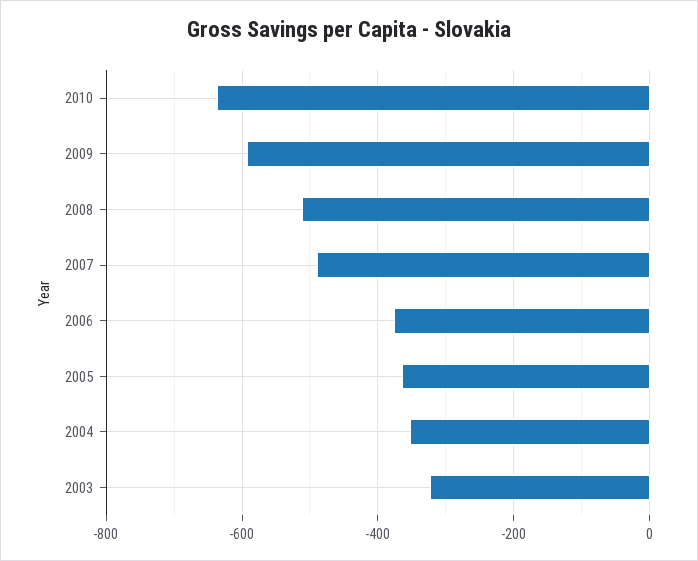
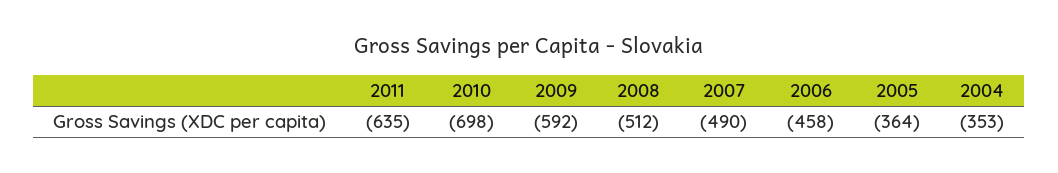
2010: -640 -> -698
2006: -380 -> -458
2003: -320 -> none
2011: none -> -635

